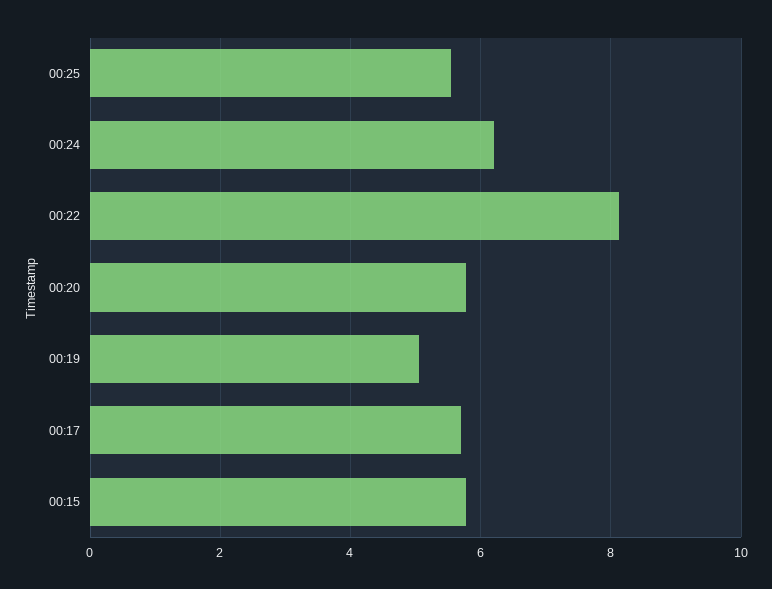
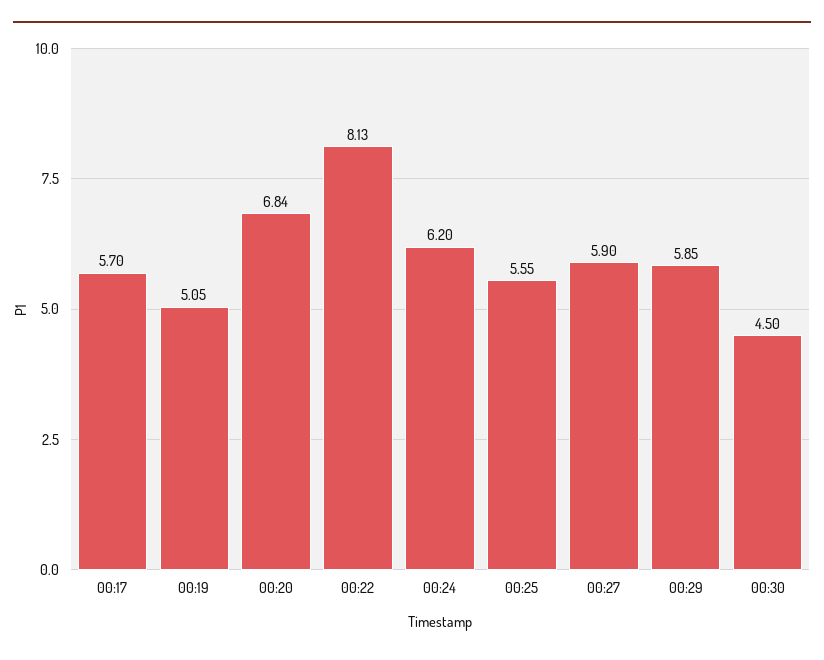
00:20: 5.8 -> 6.84
00:15: 5.8 -> none
00:27: none -> 5.9
00:29: none -> 5.85
00:30: none -> 4.5

